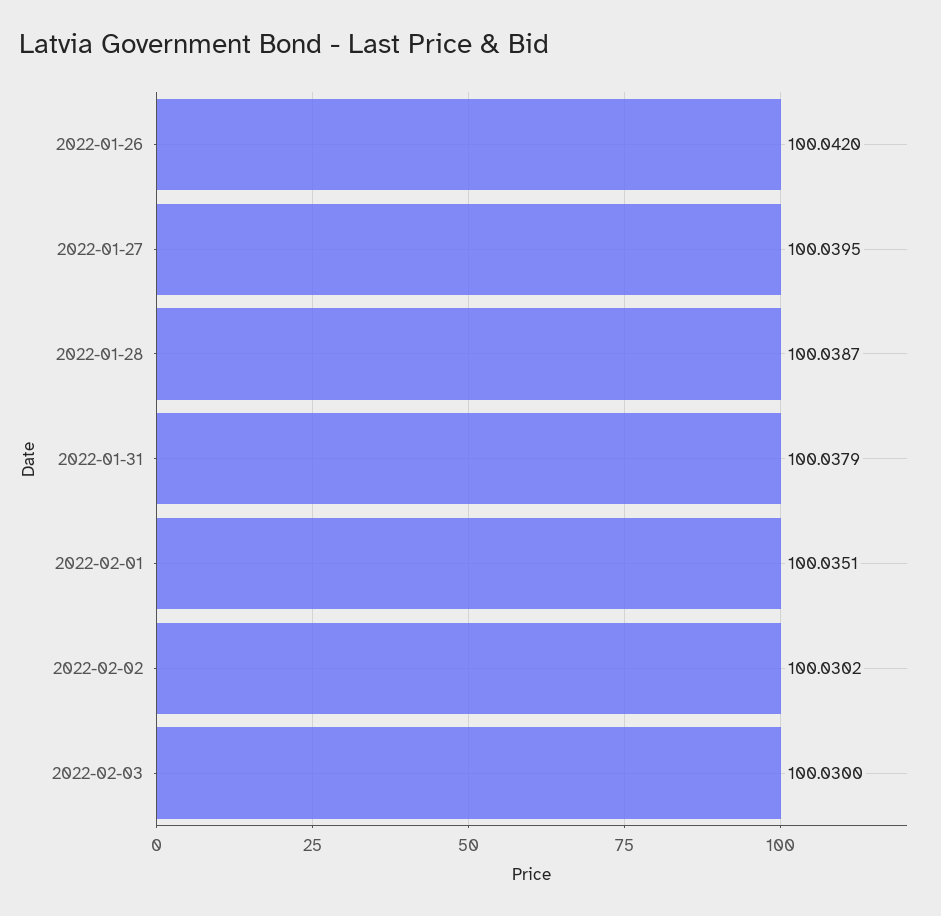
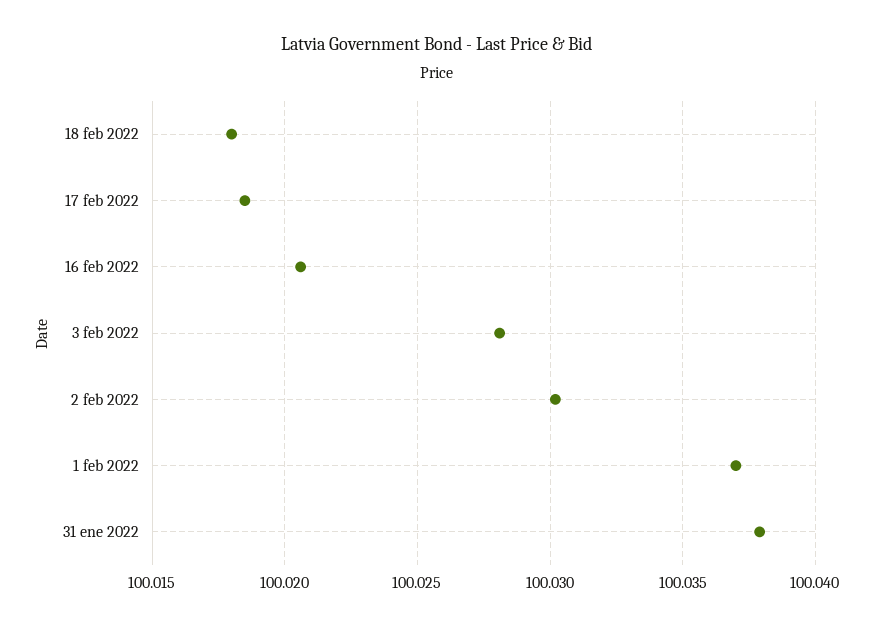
2022-01-26: 100.042 -> none
2022-01-27: 100.0395 -> none
2022-01-28: 100.0387 -> none
2022-02-01: 100.0351 -> 100.037
2022-02-03: 100.03 -> 100.028
18 feb 2022: none -> 100.018
17 feb 2022: none -> 100.0185
16 feb 2022: none -> 100.0205

